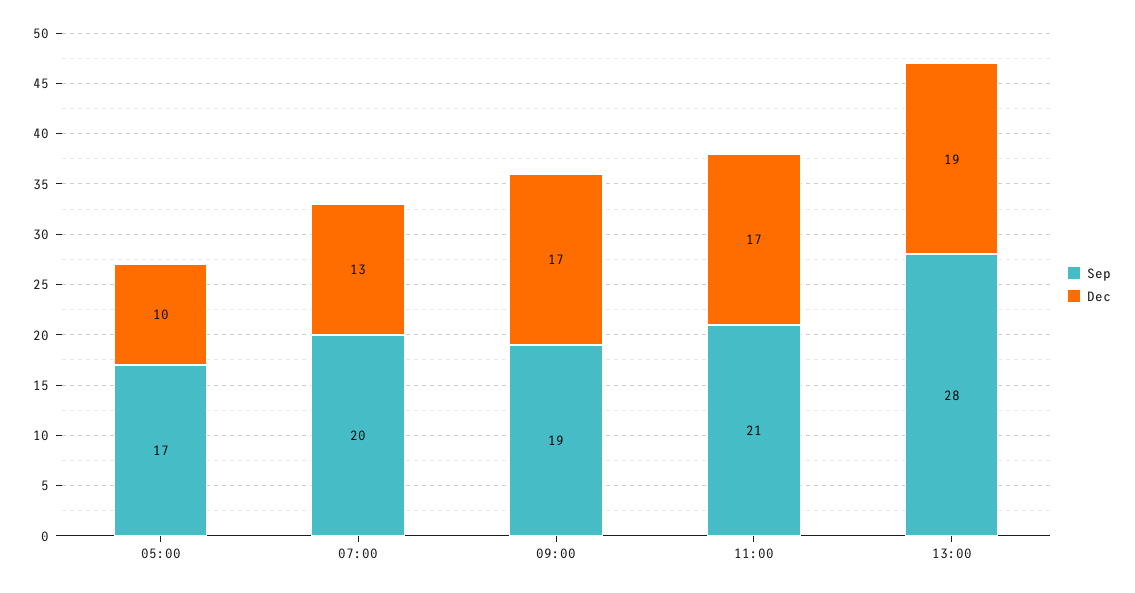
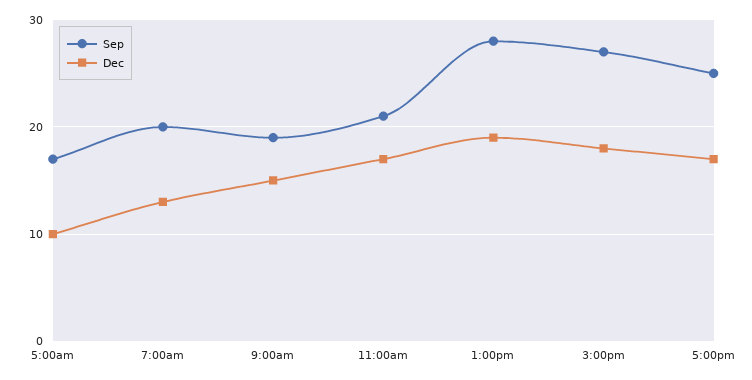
Dec, 09:00: 17 -> 15
Sep, 3:00pm: none -> 27
Dec, 3:00pm: none -> 18
Sep, 5:00pm: none -> 25
Dec, 5:00pm: none -> 17

